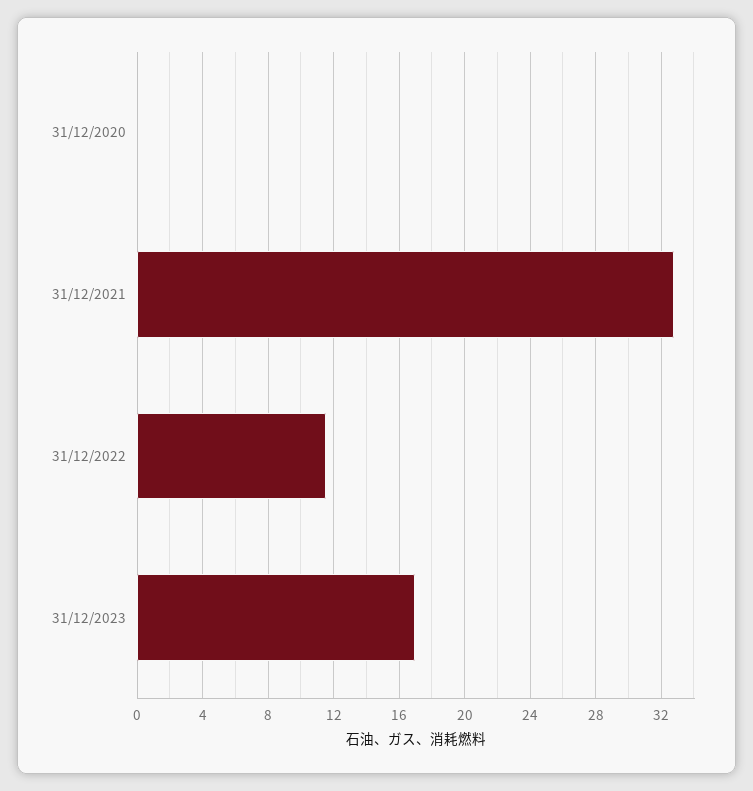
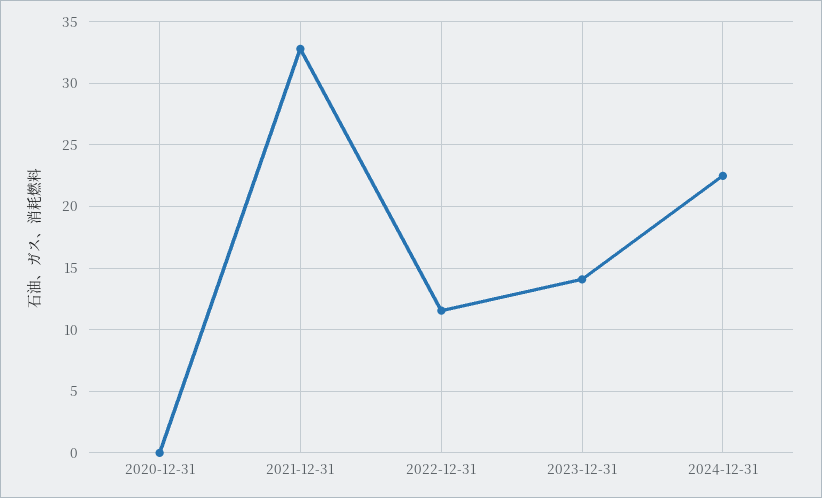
31/12/2023: 17 -> 14
2024-12-31: none -> 22.5

